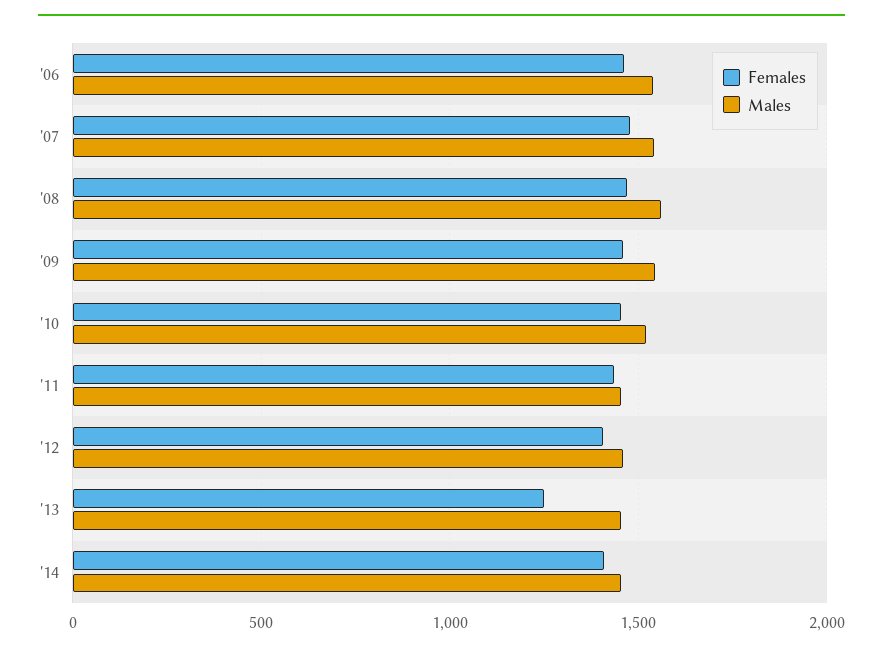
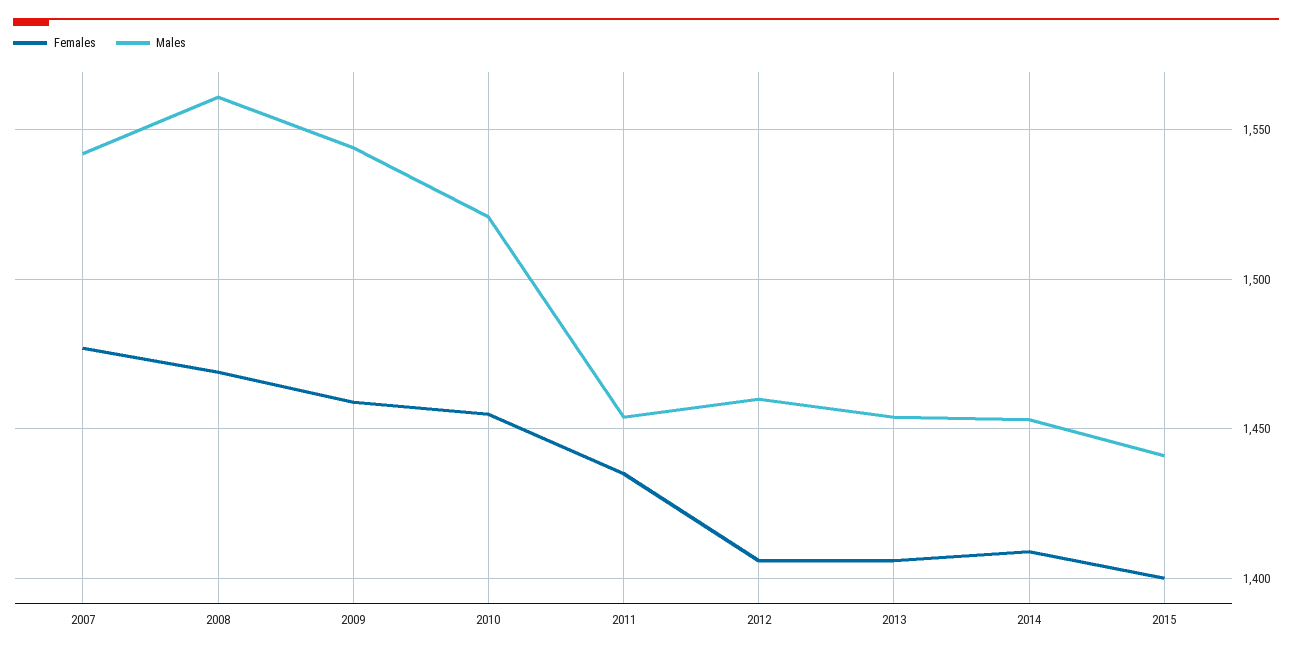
Females, '06: 1450 -> none
Males, '06: 1550 -> none
Females, '13: 1250 -> 1405
Females, 2015: none -> 1400
Males, 2015: none -> 1440

